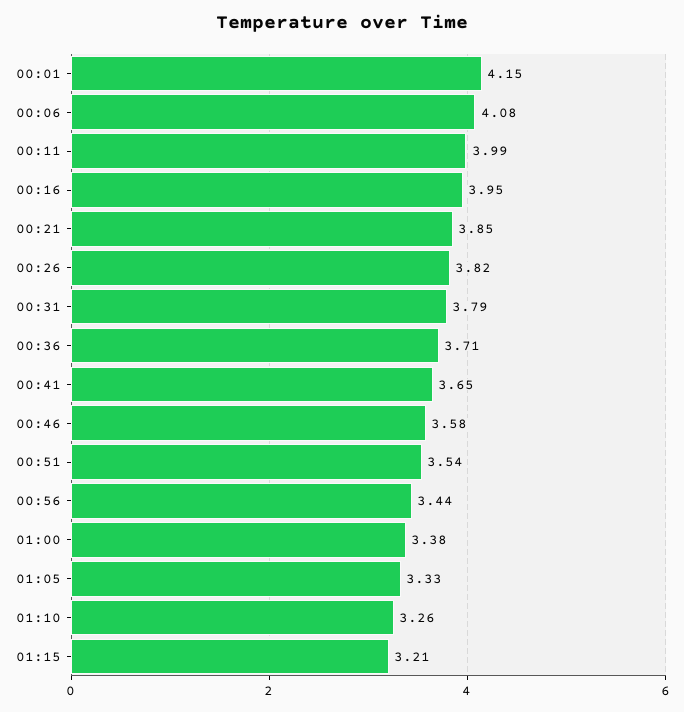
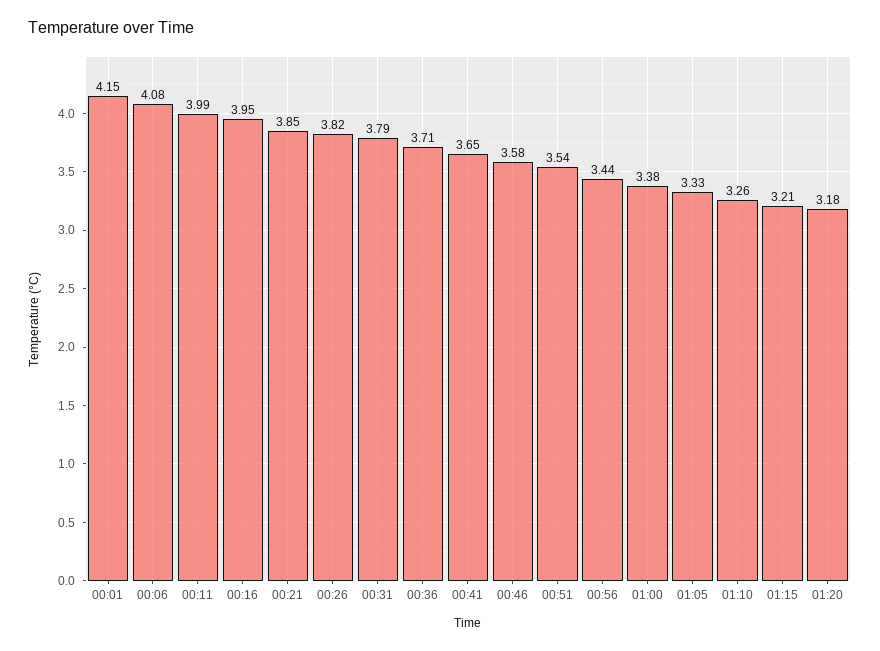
01:20: none -> 3.18

